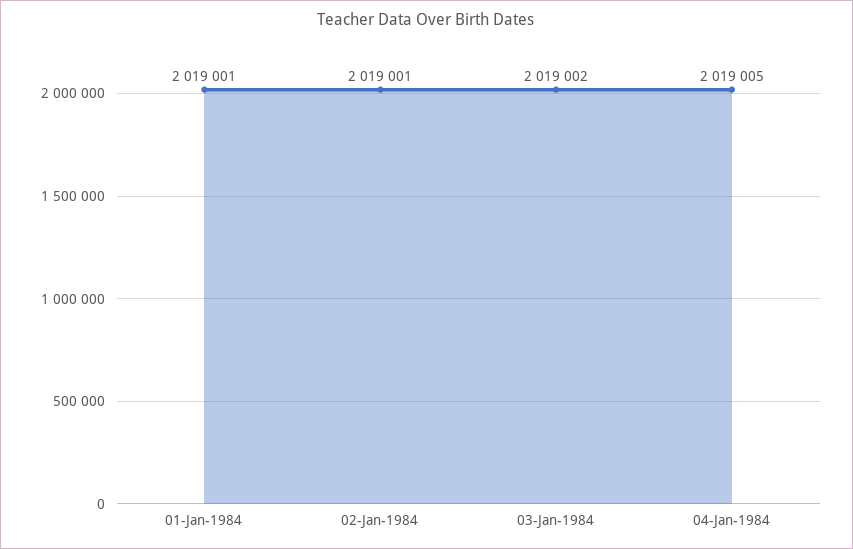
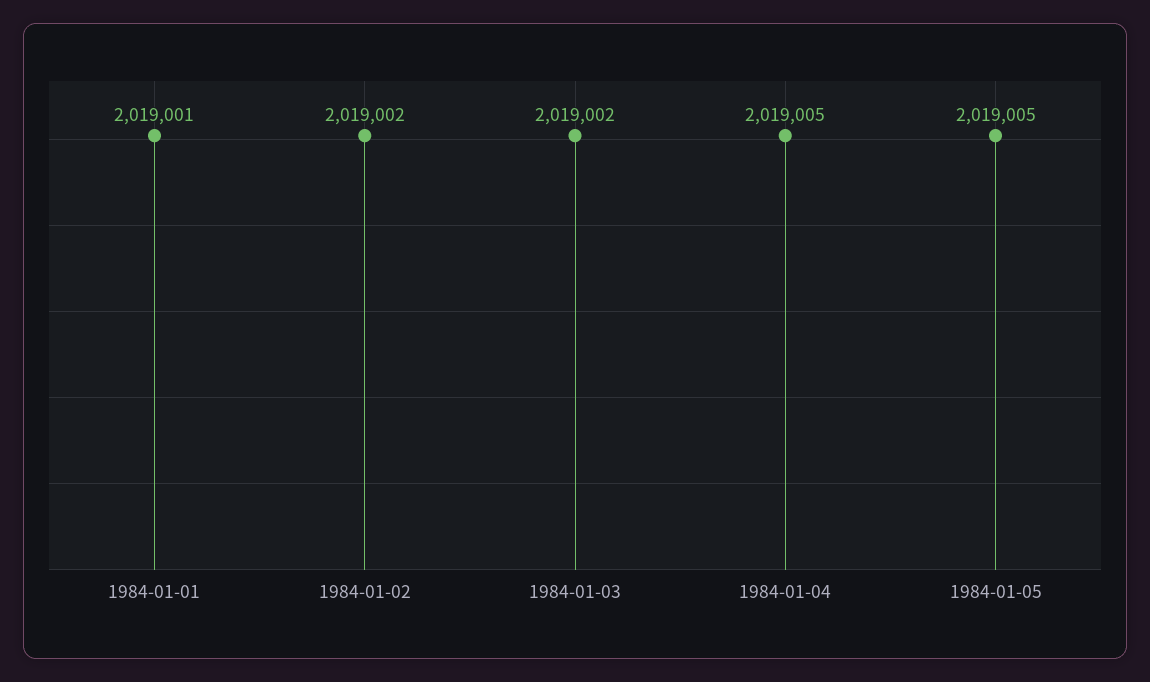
02-Jan-1984: 2019001 -> 2019002
1984-01-05: none -> 2019005

